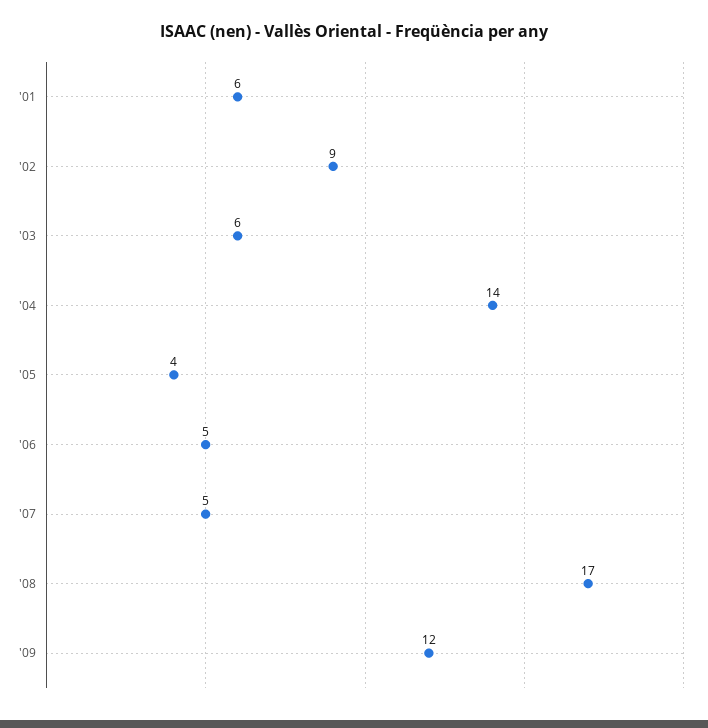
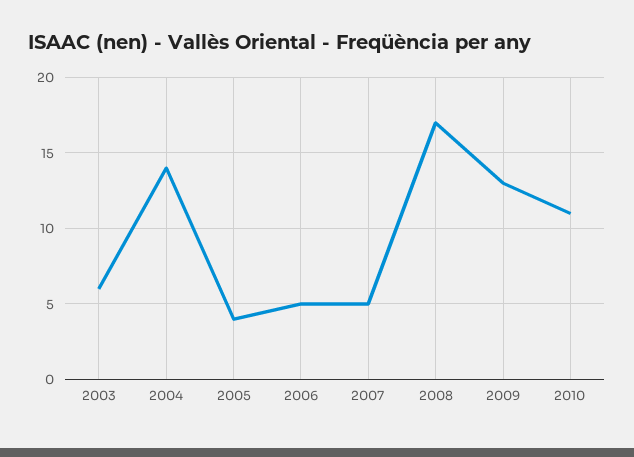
'01: 6 -> none
'02: 9 -> none
'09: 12 -> 13
2010: none -> 11

